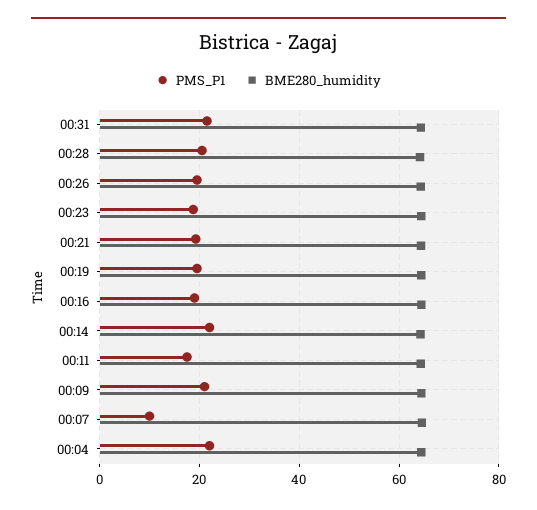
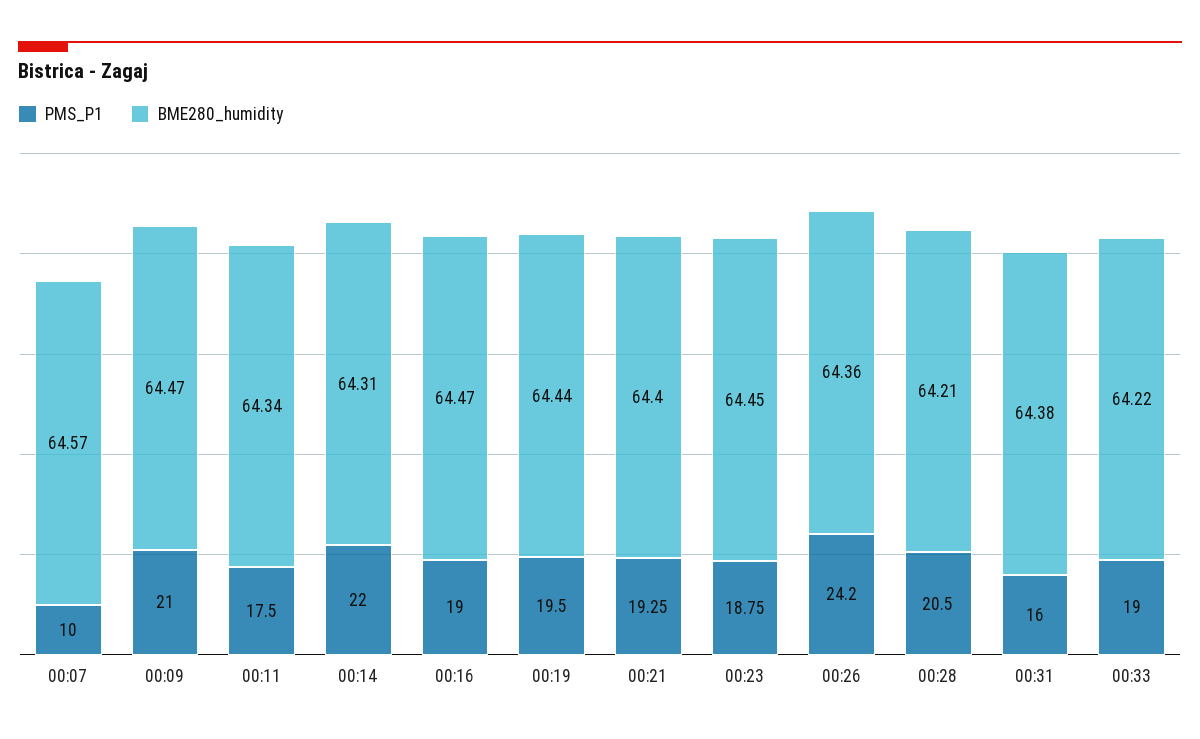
PMS_P1, 00:31: 22 -> 16
PMS_P1, 00:26: 20 -> 24.2
PMS_P1, 00:04: 22 -> none
BME280_humidity, 00:04: 64 -> none
PMS_P1, 00:33: none -> 19
BME280_humidity, 00:33: none -> 64.22

